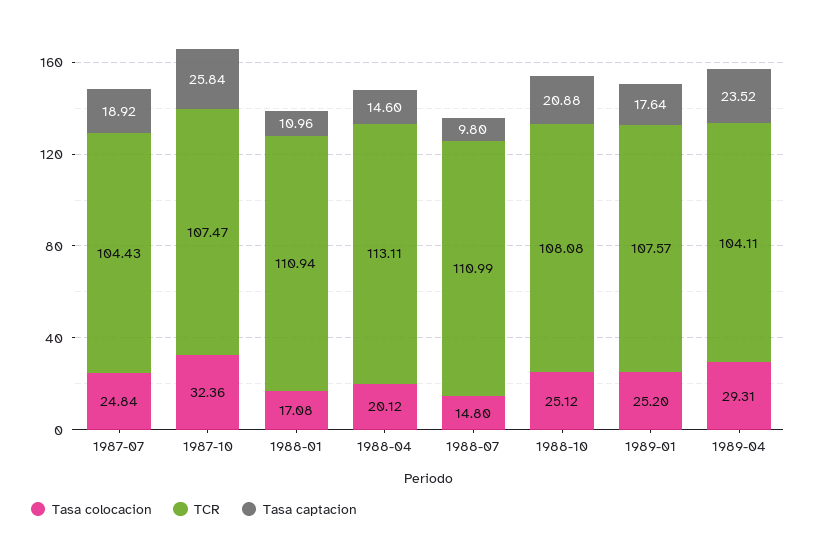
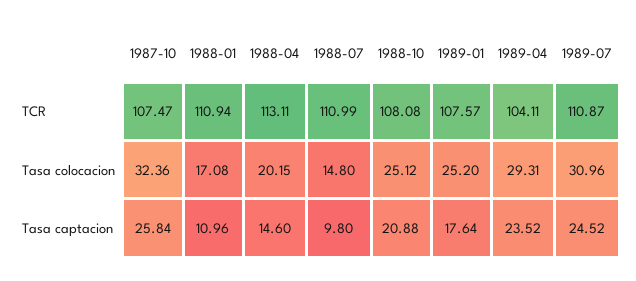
Tasa colocacion, 1987-07: 24.84 -> none
TCR, 1987-07: 104.43 -> none
Tasa captacion, 1987-07: 18.92 -> none
Tasa colocacion, 1988-04: 20.12 -> 20.15
TCR, 1989-07: none -> 110.87
Tasa colocacion, 1989-07: none -> 30.96
Tasa captacion, 1989-07: none -> 24.52

